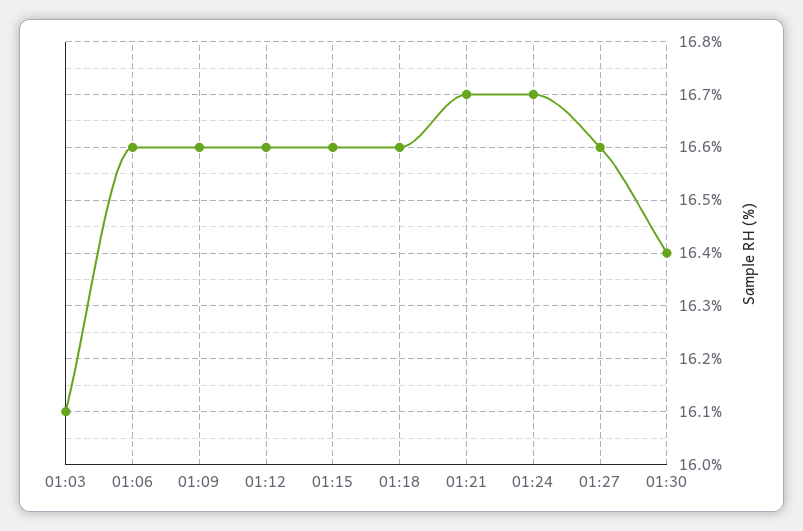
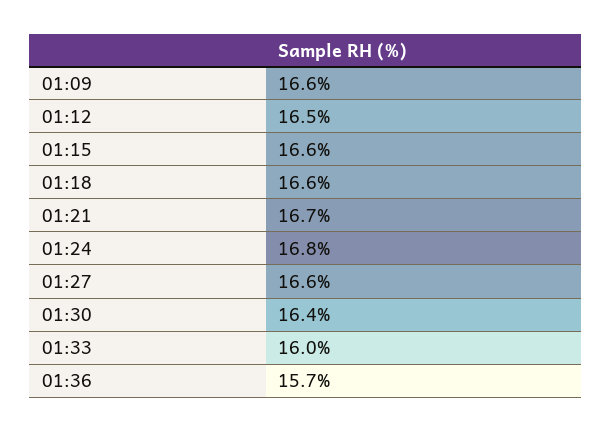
01:03: 16.1 -> none
01:06: 16.6 -> none
01:12: 16.6 -> 16.5
01:24: 16.7 -> 16.8
01:33: none -> 16
01:36: none -> 15.7

